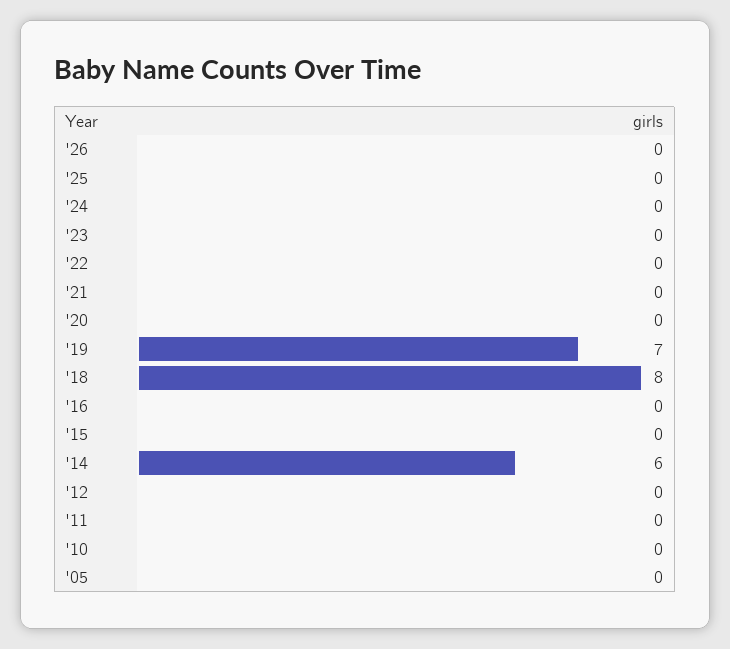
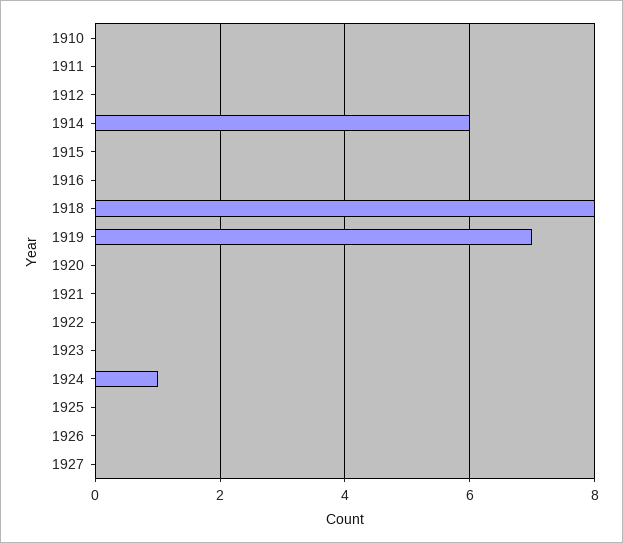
'24: 0 -> 1
'05: 0 -> none
1927: none -> 0

